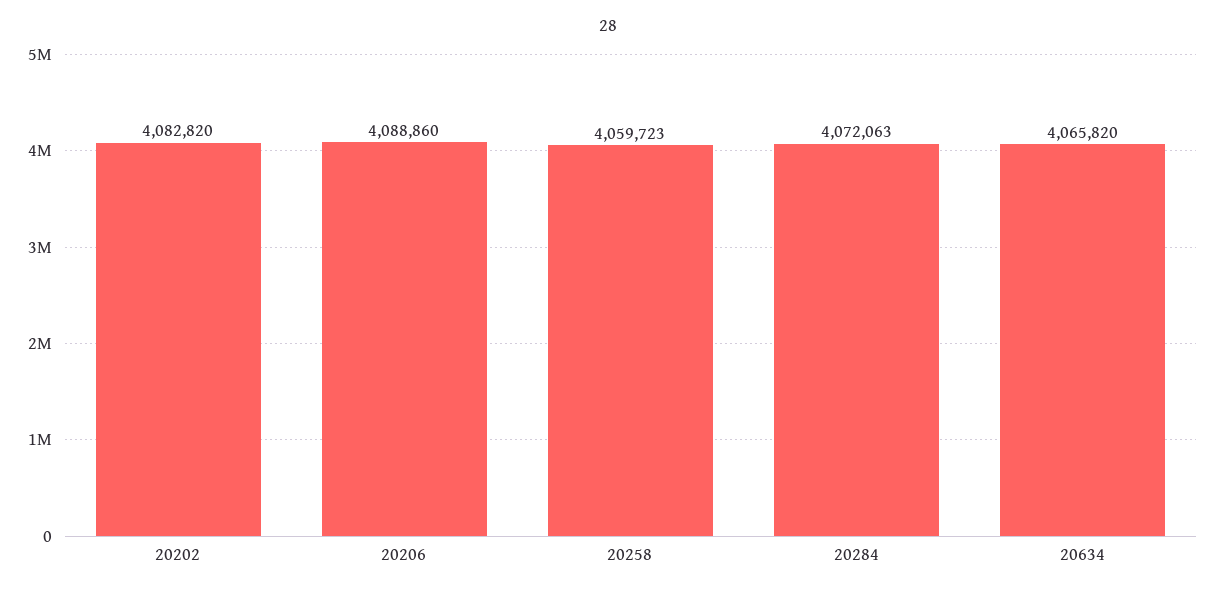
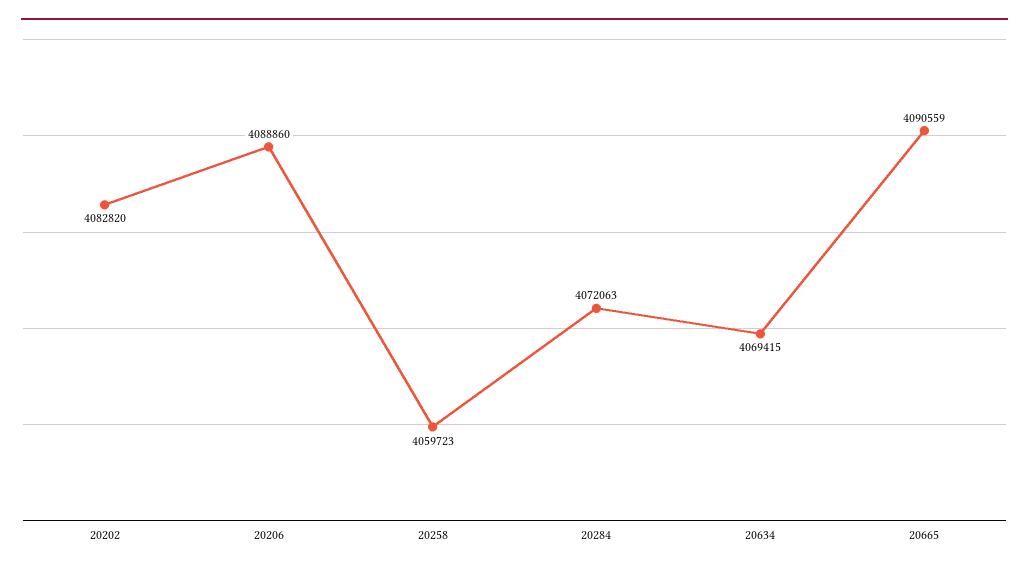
20634: 4065820 -> 4069415
20665: none -> 4090559

